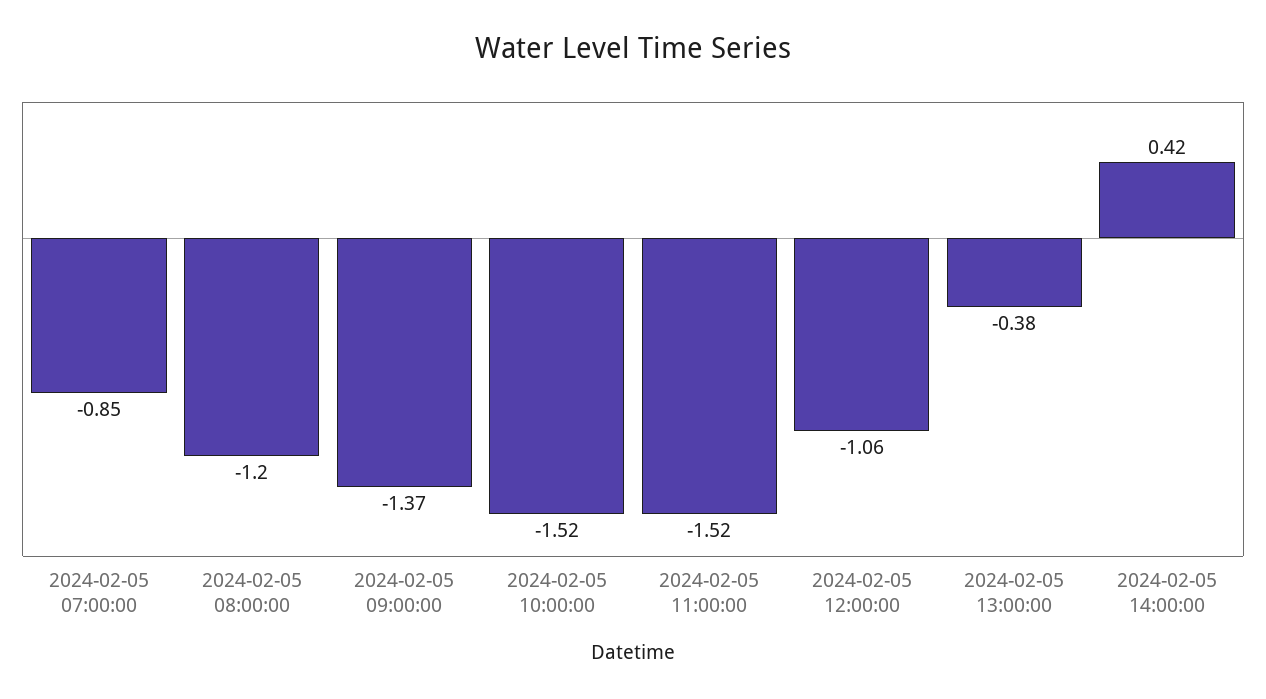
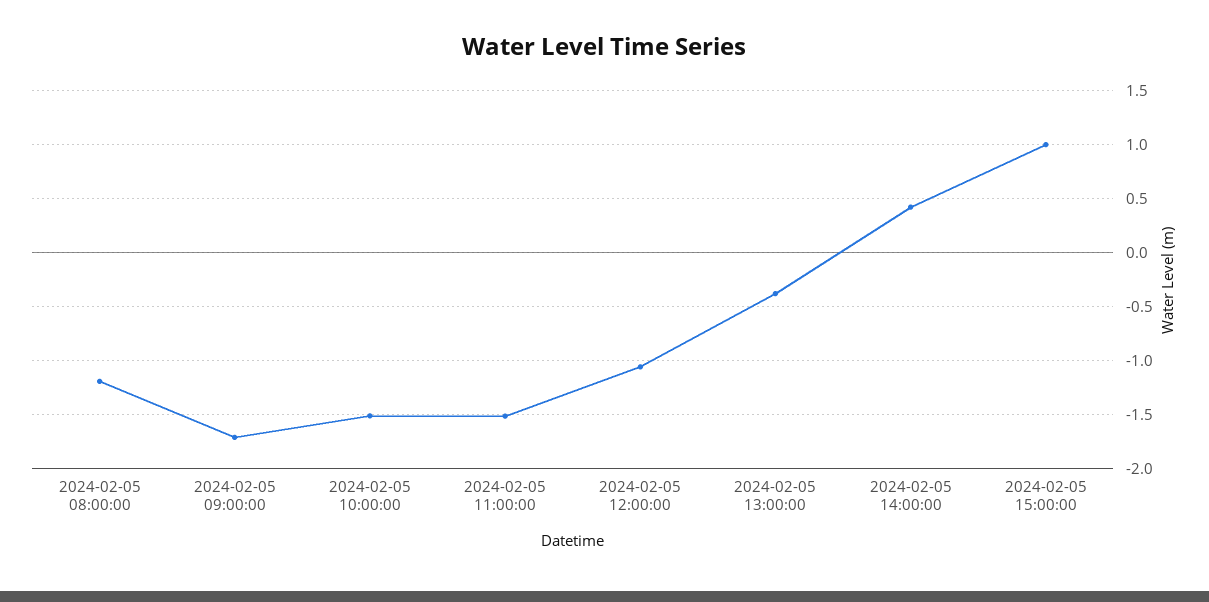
2024-02-05 07:00:00: -0.85 -> none
2024-02-05 09:00:00: -1.37 -> -1.7
2024-02-05 15:00:00: none -> 1

